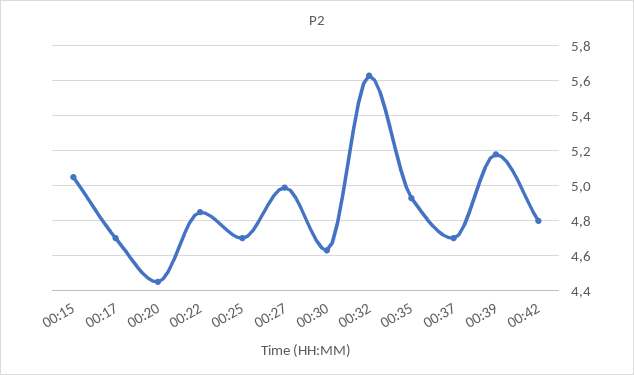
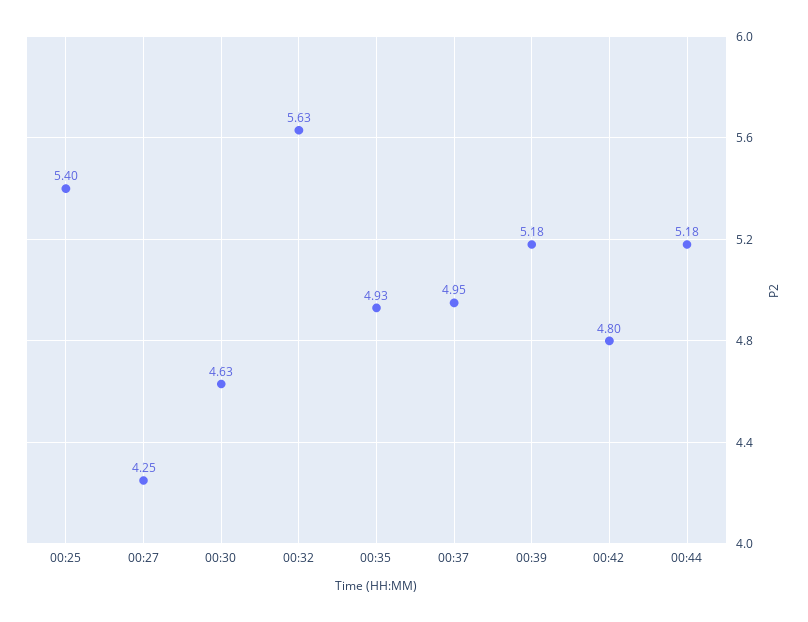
00:15: 5.05 -> none
00:17: 4.7 -> none
00:20: 4.45 -> none
00:22: 4.85 -> none
00:25: 4.7 -> 5.4
00:27: 5 -> 4.25
00:37: 4.7 -> 4.95
00:44: none -> 5.18

